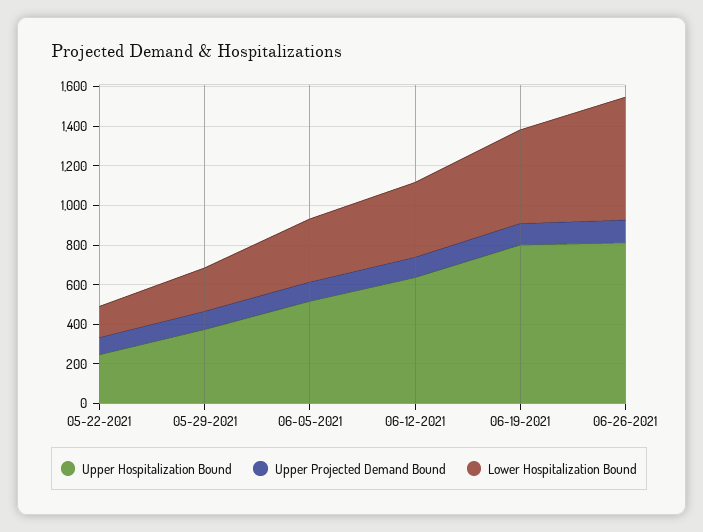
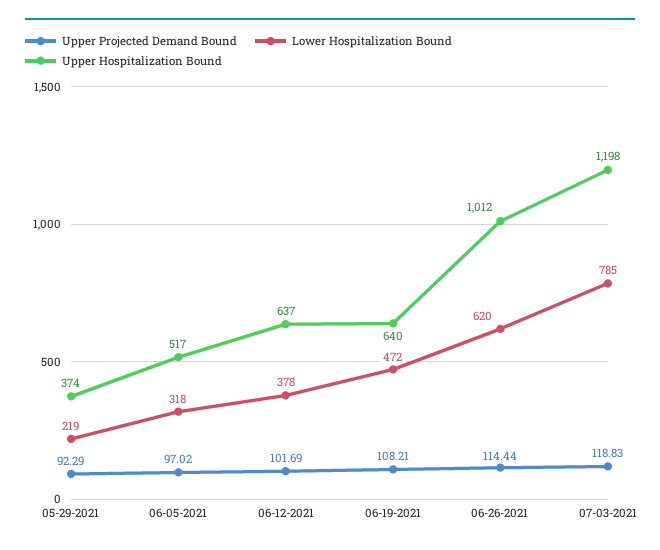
Upper Hospitalization Bound, 05-22-2021: 250 -> none
Upper Projected Demand Bound, 05-22-2021: 100 -> none
Lower Hospitalization Bound, 05-22-2021: 150 -> none
Upper Hospitalization Bound, 06-19-2021: 800 -> 640
Upper Hospitalization Bound, 06-26-2021: 800 -> 1012
Upper Projected Demand Bound, 07-03-2021: none -> 118.83
Lower Hospitalization Bound, 07-03-2021: none -> 785
Upper Hospitalization Bound, 07-03-2021: none -> 1198

